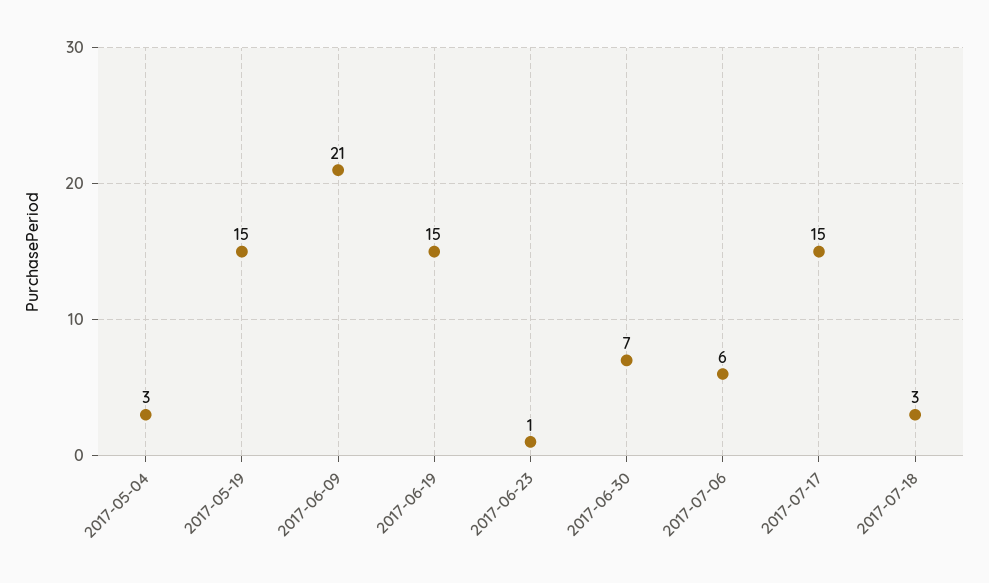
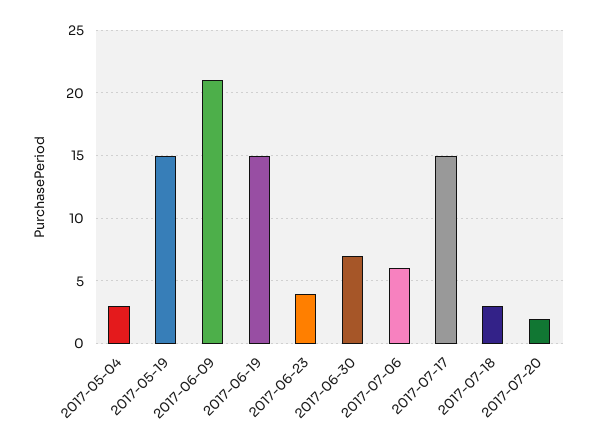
2017-06-23: 1 -> 4
2017-07-20: none -> 2

